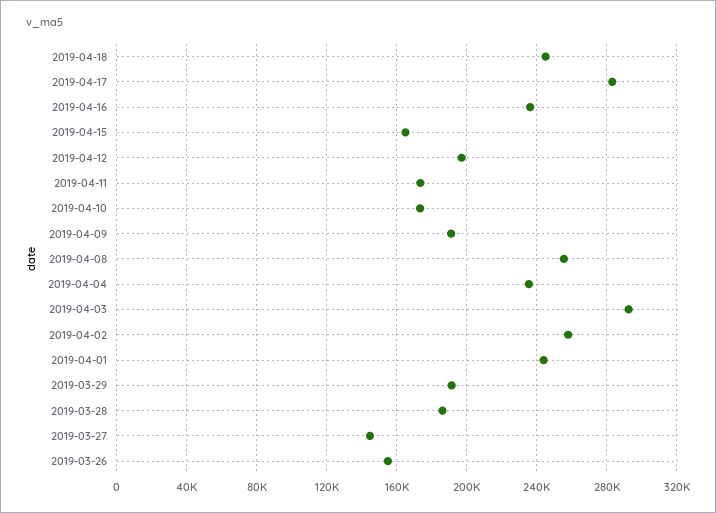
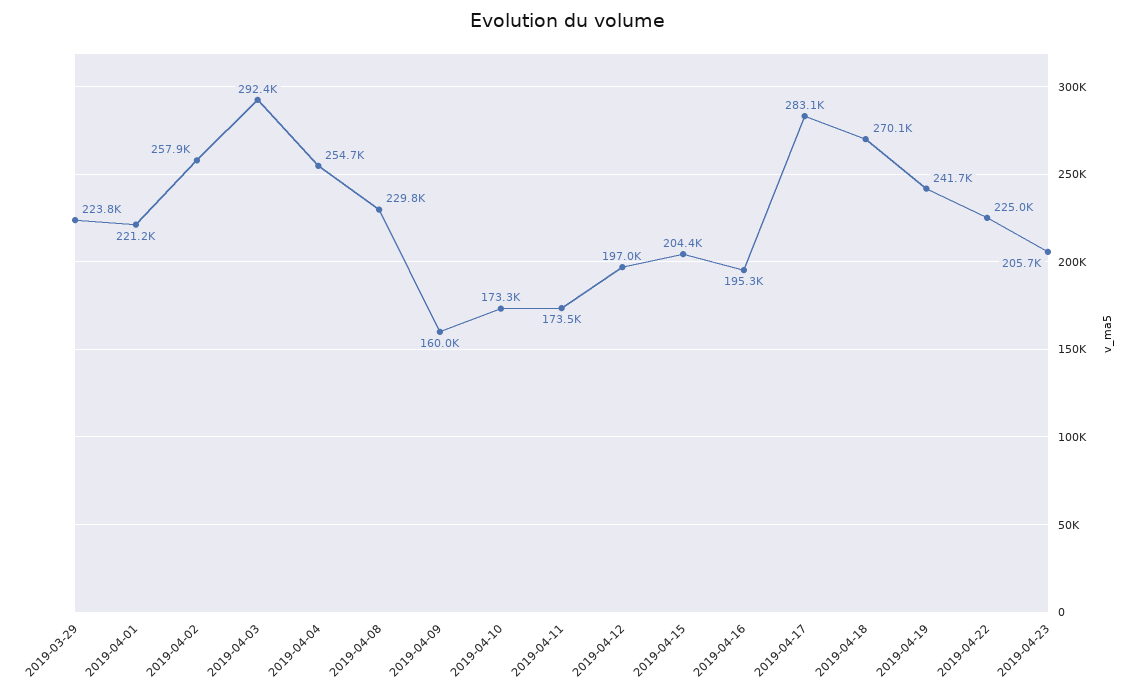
2019-04-18: 245000 -> 270100
2019-04-16: 235000 -> 195300
2019-04-15: 165000 -> 204400
2019-04-09: 190000 -> 160000
2019-04-08: 255000 -> 229800
2019-04-04: 235000 -> 254700
2019-04-01: 245000 -> 221200
2019-03-29: 190000 -> 223800
2019-03-28: 185000 -> none
2019-03-27: 145000 -> none
2019-03-26: 155000 -> none
2019-04-19: none -> 241700
2019-04-22: none -> 225000
2019-04-23: none -> 205700

